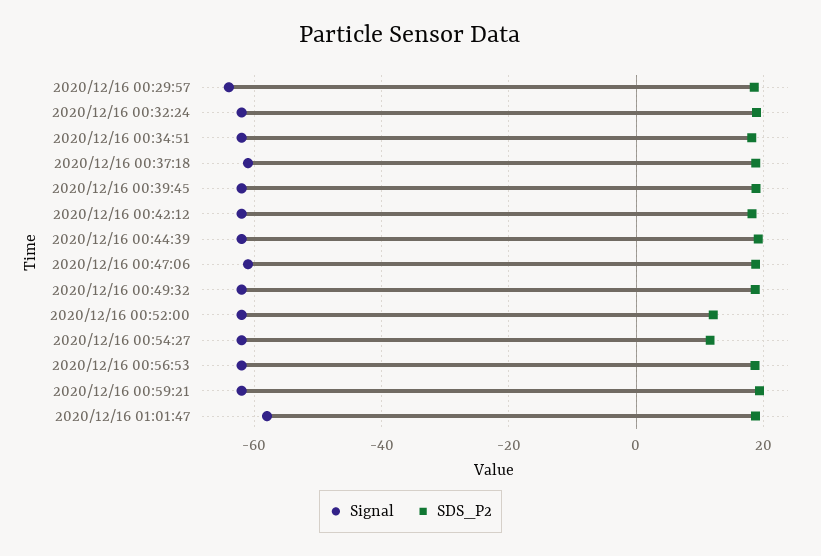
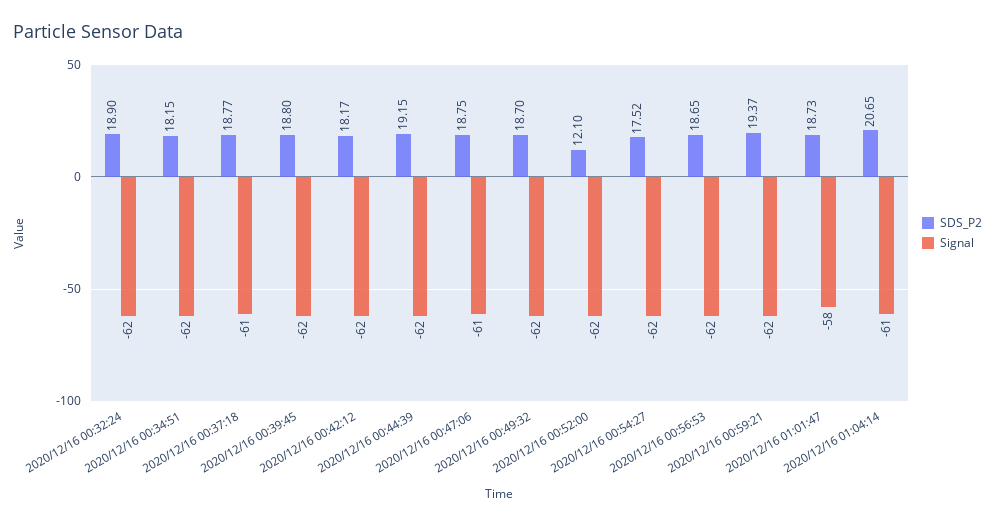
Signal, 2020/12/16 00:29:57: -64 -> none
SDS_P2, 2020/12/16 00:29:57: 18 -> none
SDS_P2, 2020/12/16 00:54:27: 12 -> 17.52
SDS_P2, 2020/12/16 01:04:14: none -> 20.65
Signal, 2020/12/16 01:04:14: none -> -61

